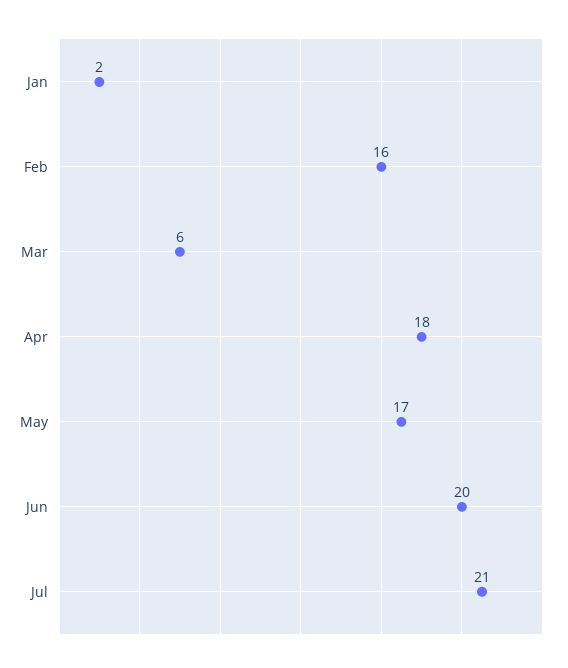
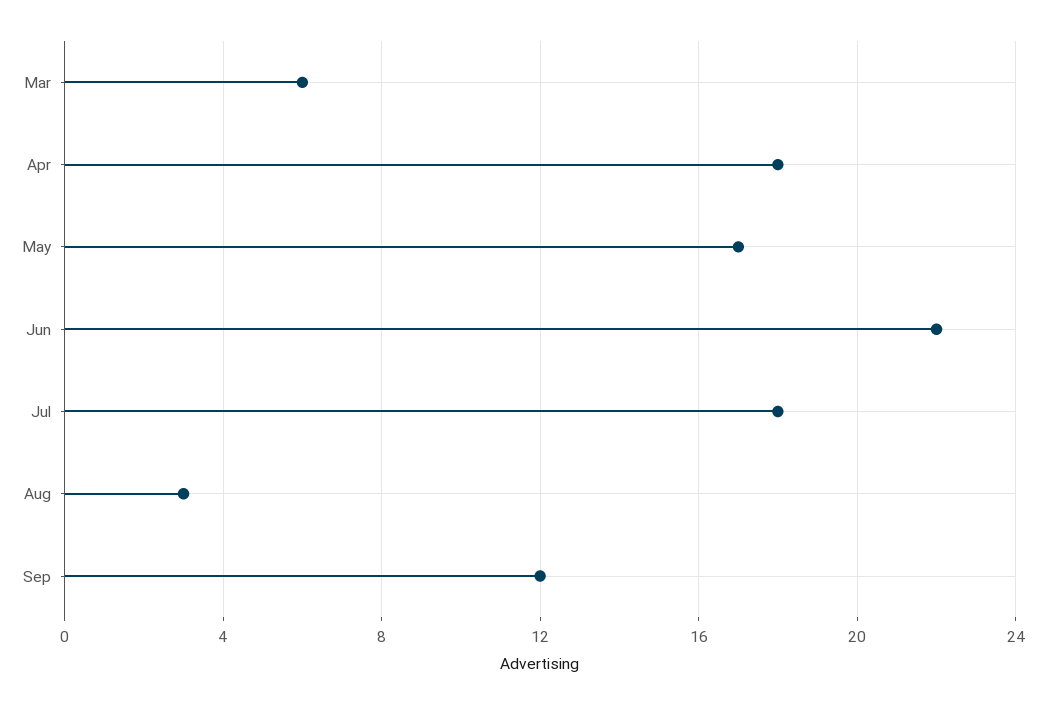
Jan: 2 -> none
Feb: 16 -> none
Jun: 20 -> 22
Jul: 21 -> 18
Aug: none -> 3
Sep: none -> 12

